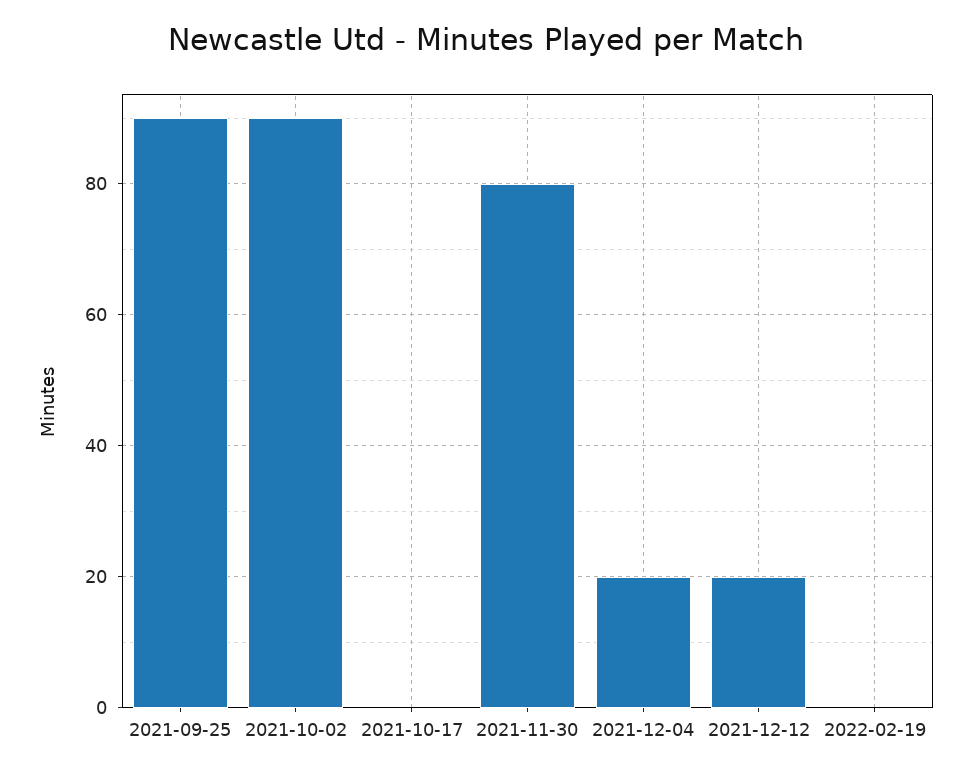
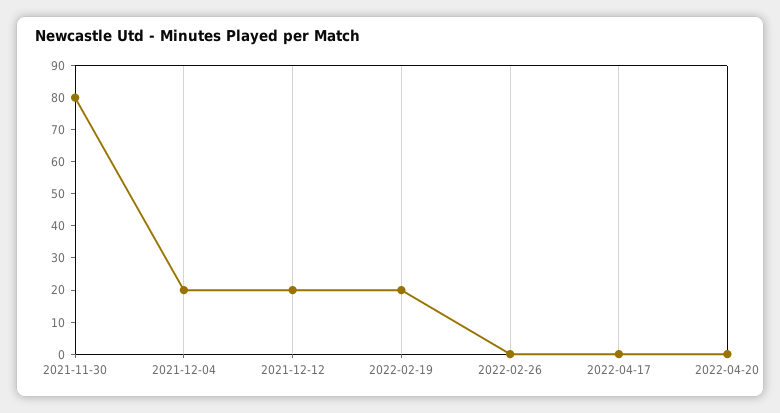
2021-09-25: 90 -> none
2021-10-02: 90 -> none
2021-10-17: 0 -> none
2022-02-19: 0 -> 20
2022-02-26: none -> 0
2022-04-17: none -> 0
2022-04-20: none -> 0

